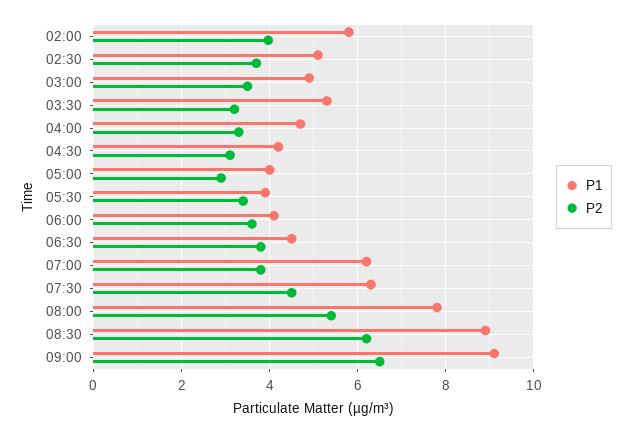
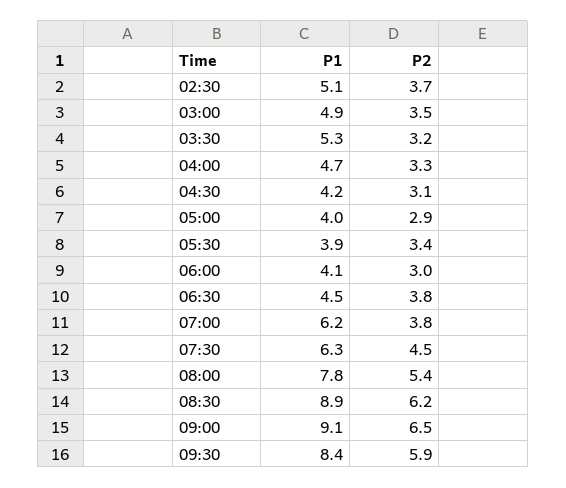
P1, 02:00: 5.8 -> none
P2, 02:00: 4 -> none
P2, 06:00: 3.6 -> 3
P1, 09:30: none -> 8.4
P2, 09:30: none -> 5.9

